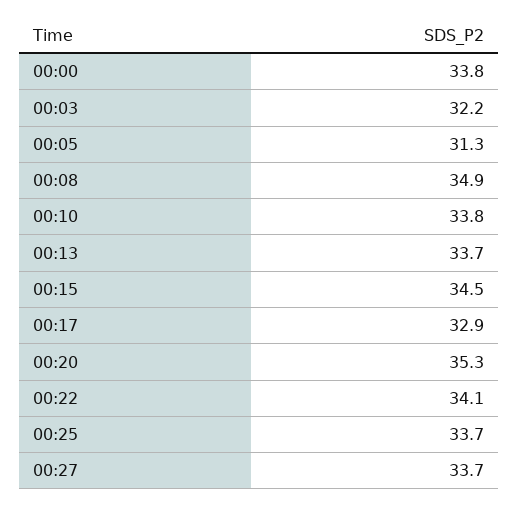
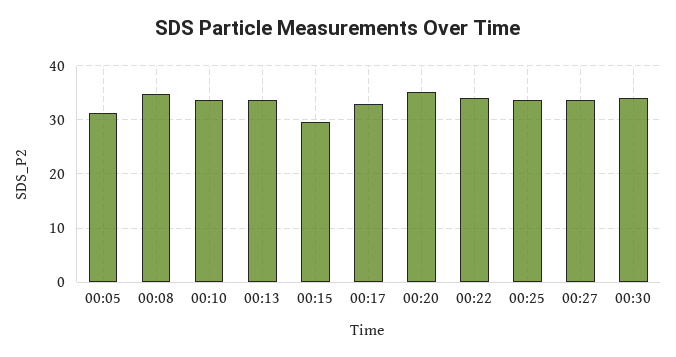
00:00: 33.8 -> none
00:03: 32.2 -> none
00:15: 34.5 -> 30
00:30: none -> 34

